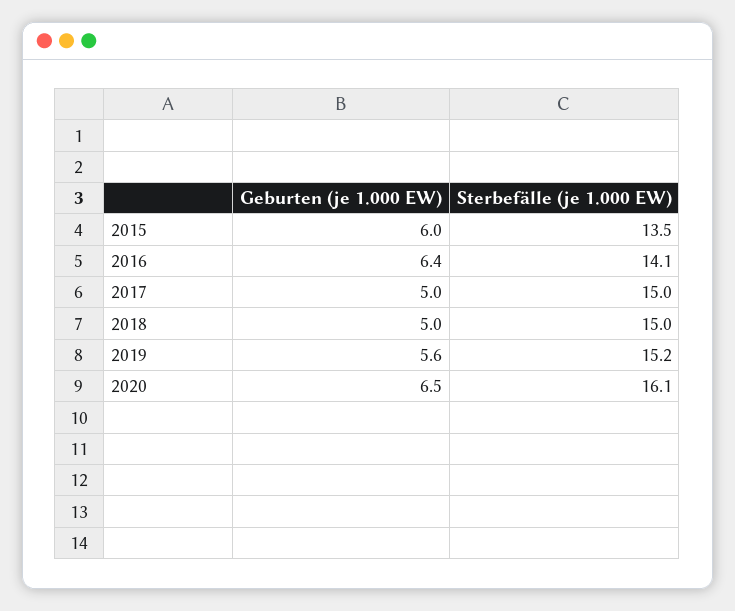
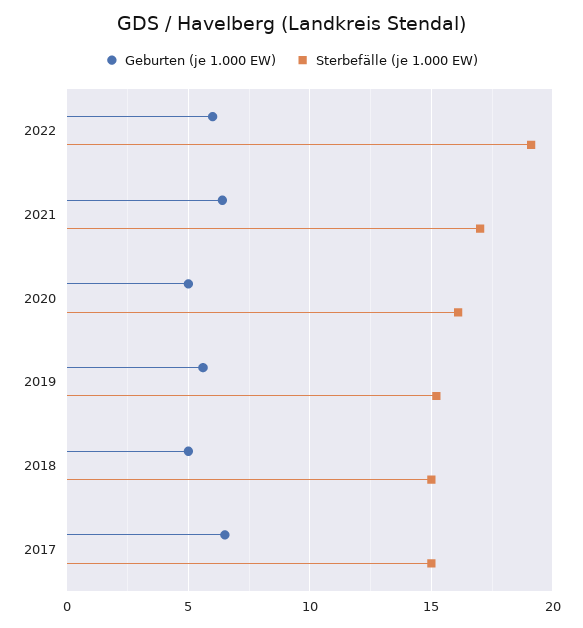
Geburten (je 1.000 EW), 2015: 6 -> none
Sterbefälle (je 1.000 EW), 2015: 13.5 -> none
Geburten (je 1.000 EW), 2016: 6.4 -> none
Sterbefälle (je 1.000 EW), 2016: 14.1 -> none
Geburten (je 1.000 EW), 2017: 5 -> 6.5
Geburten (je 1.000 EW), 2020: 6.5 -> 5
Geburten (je 1.000 EW), 2022: none -> 6
Sterbefälle (je 1.000 EW), 2022: none -> 19
Geburten (je 1.000 EW), 2021: none -> 6.5
Sterbefälle (je 1.000 EW), 2021: none -> 17

